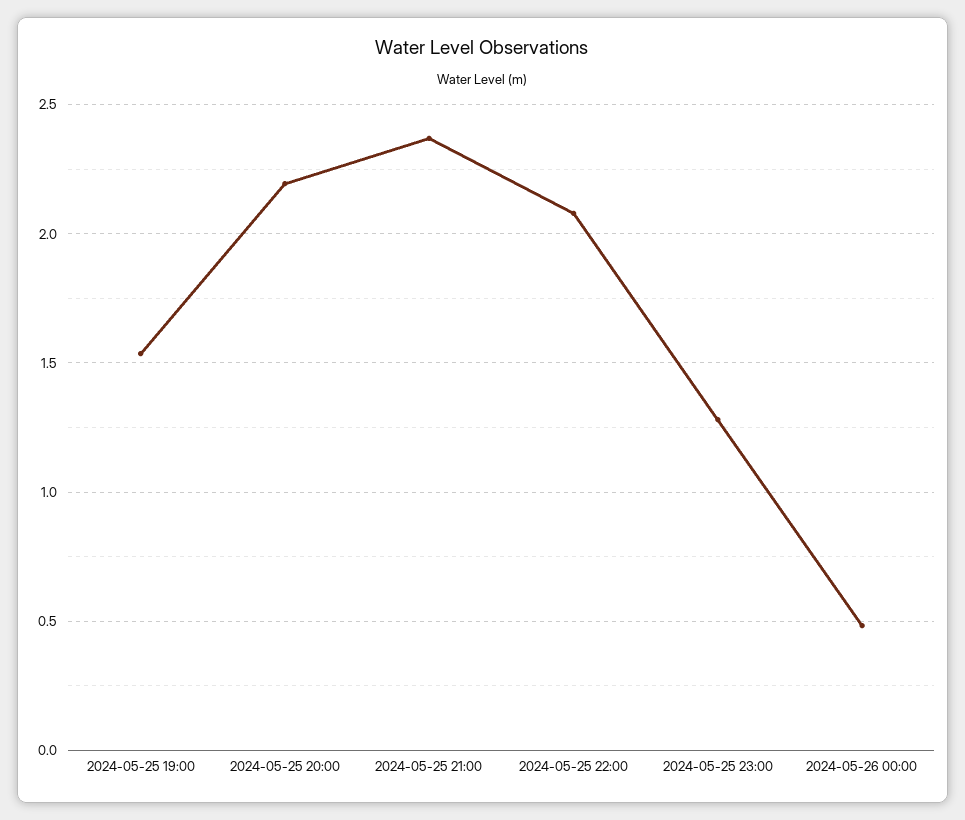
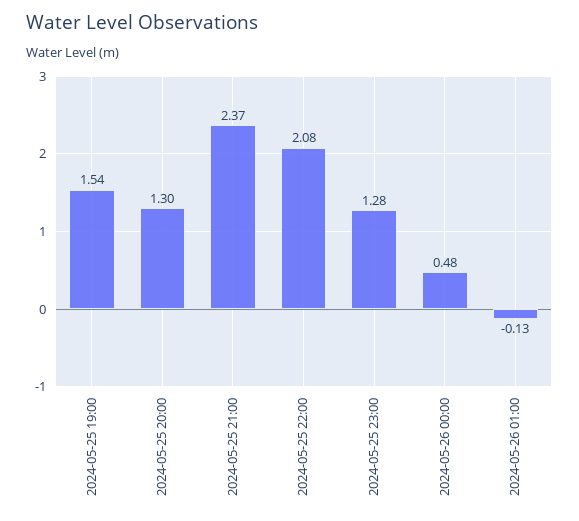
2024-05-25 20:00: 2.2 -> 1.3
2024-05-26 01:00: none -> -0.13

